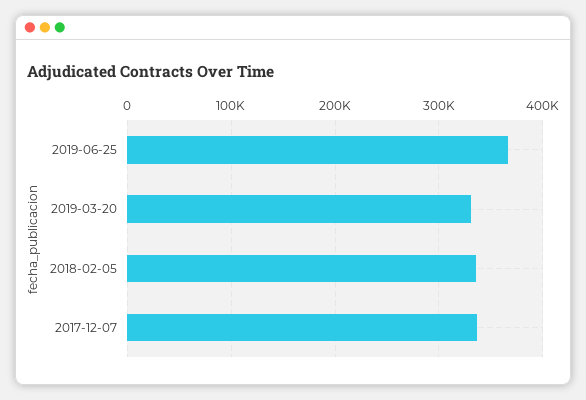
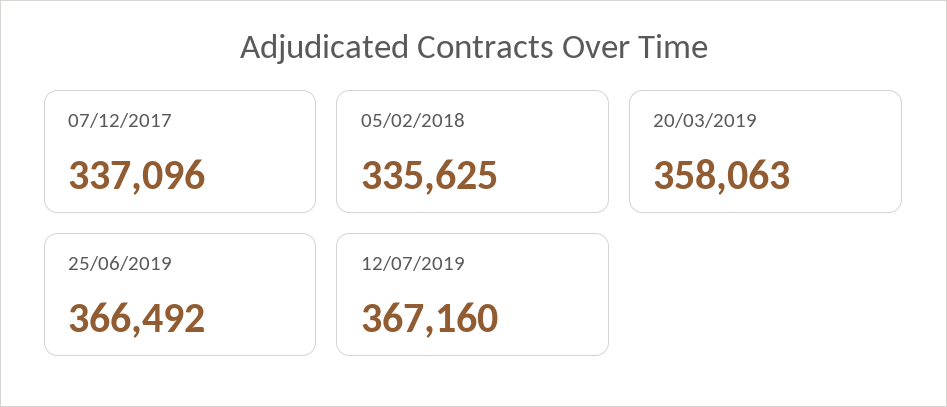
2019-03-20: 330000 -> 358063
12/07/2019: none -> 367160

